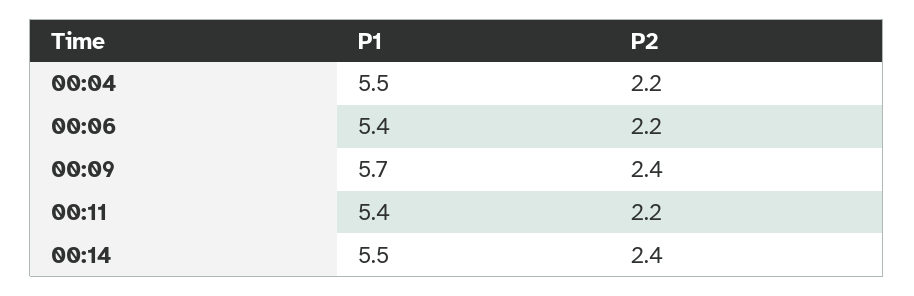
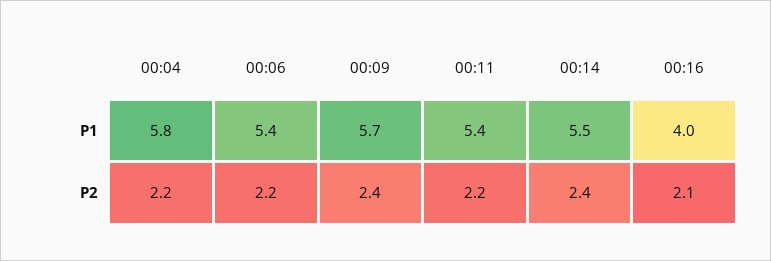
P1, 00:04: 5.5 -> 5.8
P1, 00:16: none -> 4
P2, 00:16: none -> 2.1

